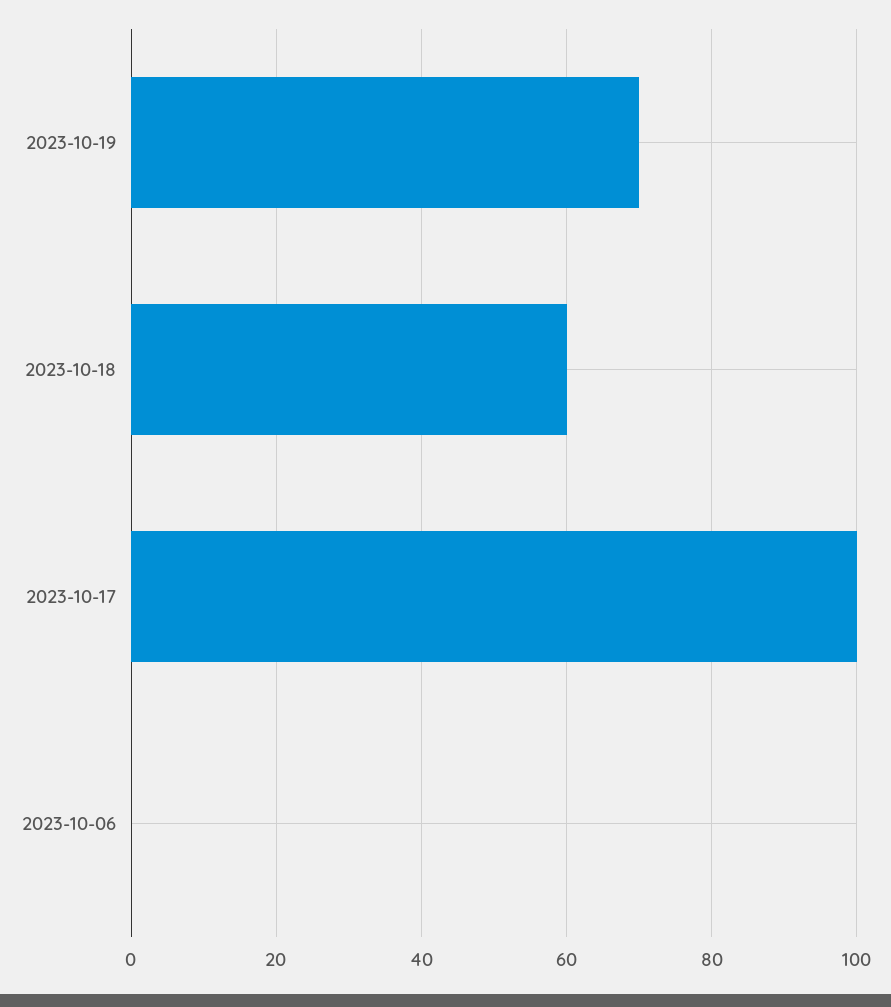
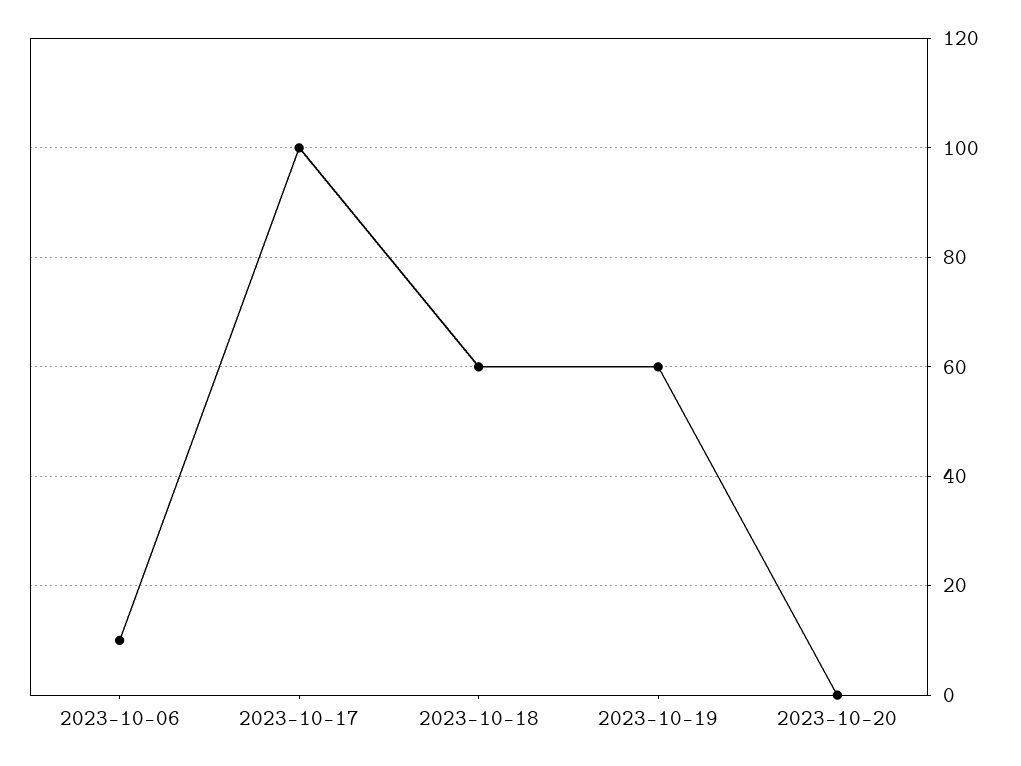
2023-10-19: 70 -> 60
2023-10-06: 0 -> 10
2023-10-20: none -> 0

